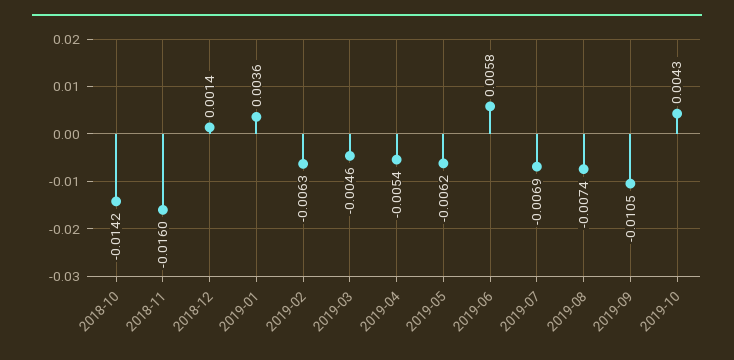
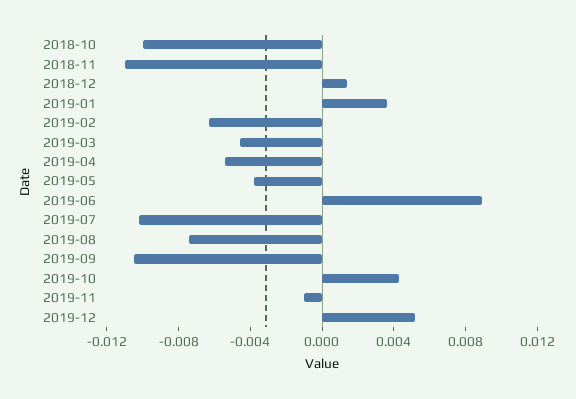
2018-10: -0.0142 -> -0.01
2018-11: -0.016 -> -0.011
2019-05: -0.0062 -> -0.004
2019-06: 0.0058 -> 0.009
2019-07: -0.0069 -> -0.01
2019-11: none -> -0.001
2019-12: none -> 0.005

